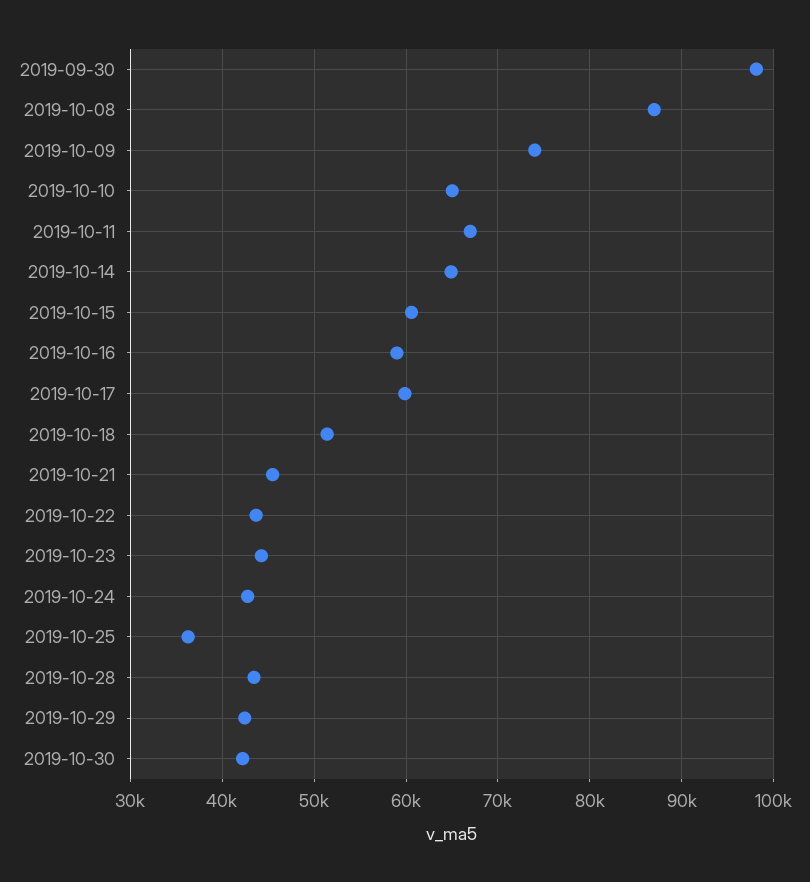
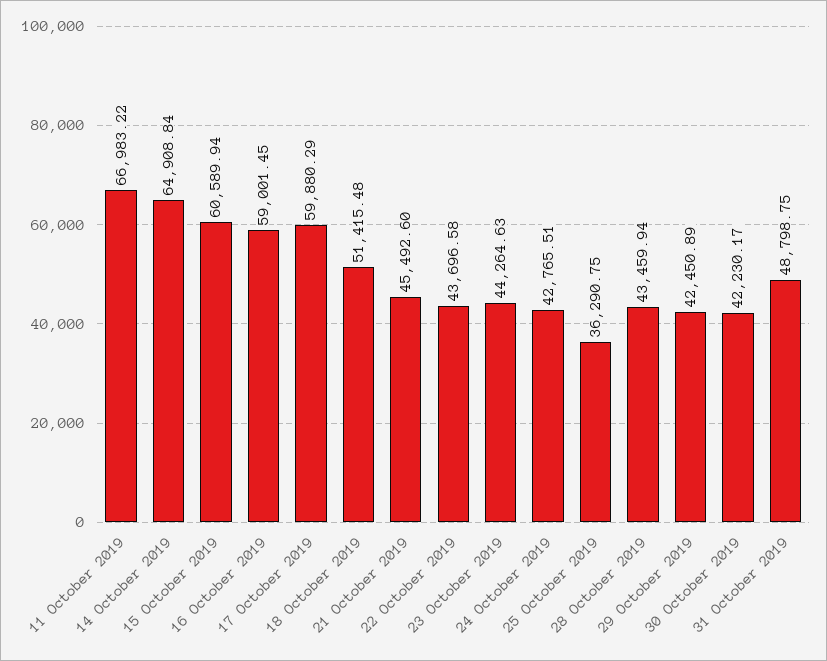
2019-09-30: 98000 -> none
2019-10-08: 87000 -> none
2019-10-09: 74000 -> none
2019-10-10: 65000 -> none
31 October 2019: none -> 48798.75

